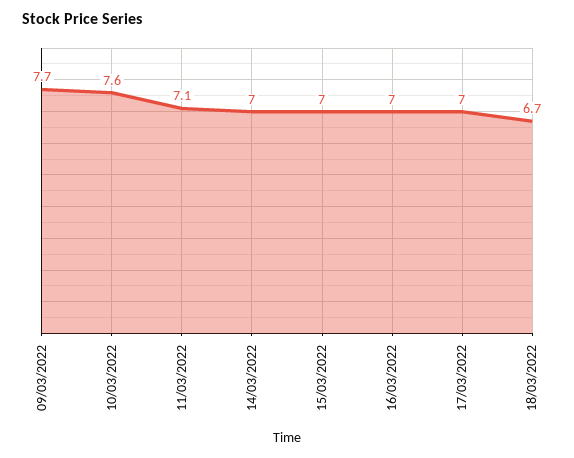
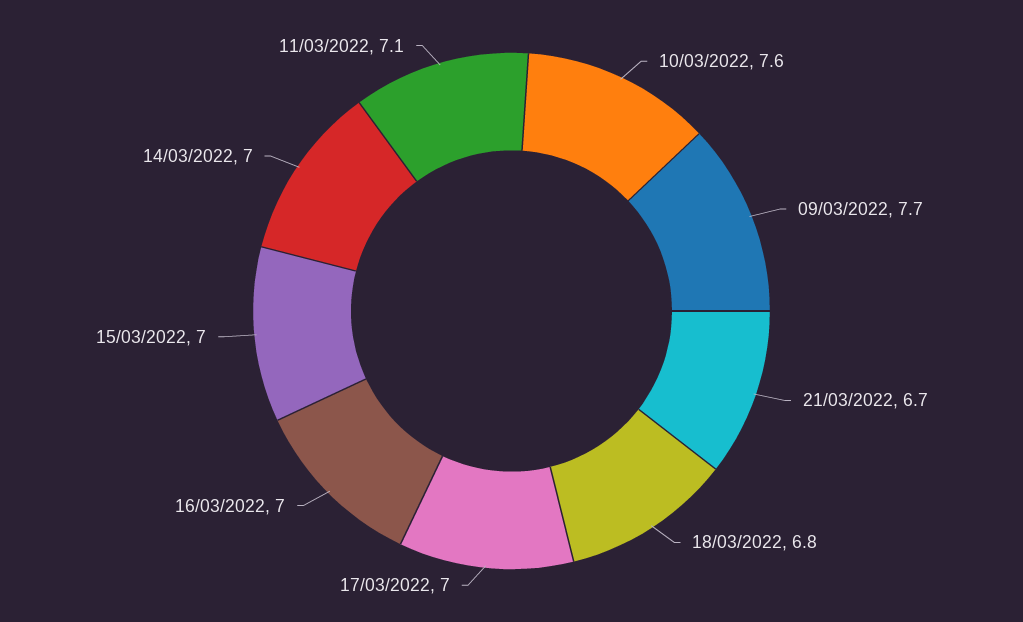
18/03/2022: 6.7 -> 6.8
21/03/2022: none -> 6.7

